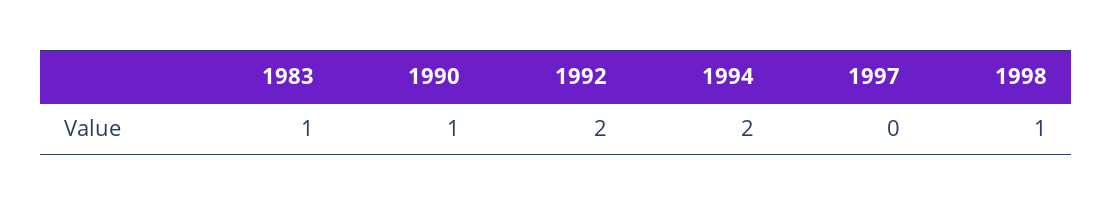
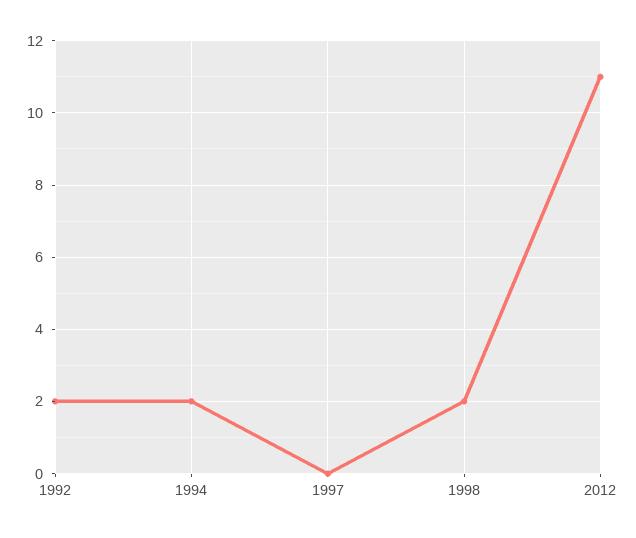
1983: 1 -> none
1990: 1 -> none
1998: 1 -> 2
2012: none -> 11

